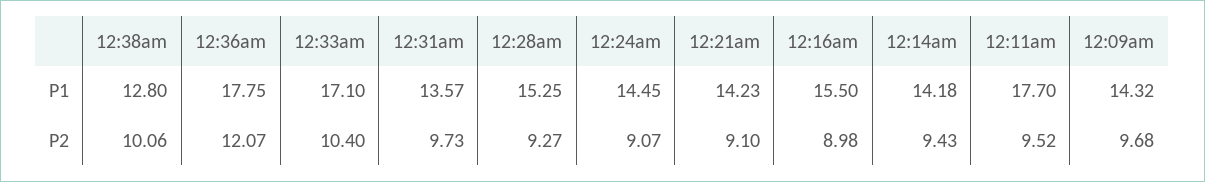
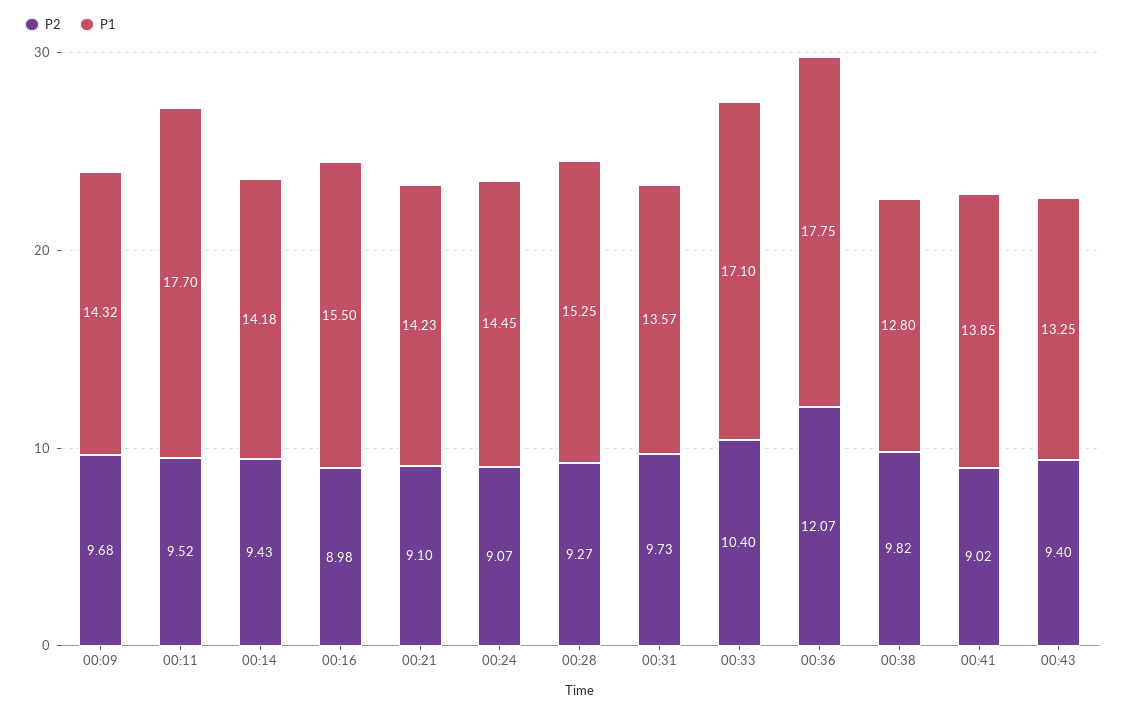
P2, 12:38am: 10.06 -> 9.82
P2, 00:41: none -> 9.02
P1, 00:41: none -> 13.85
P2, 00:43: none -> 9.4
P1, 00:43: none -> 13.25

